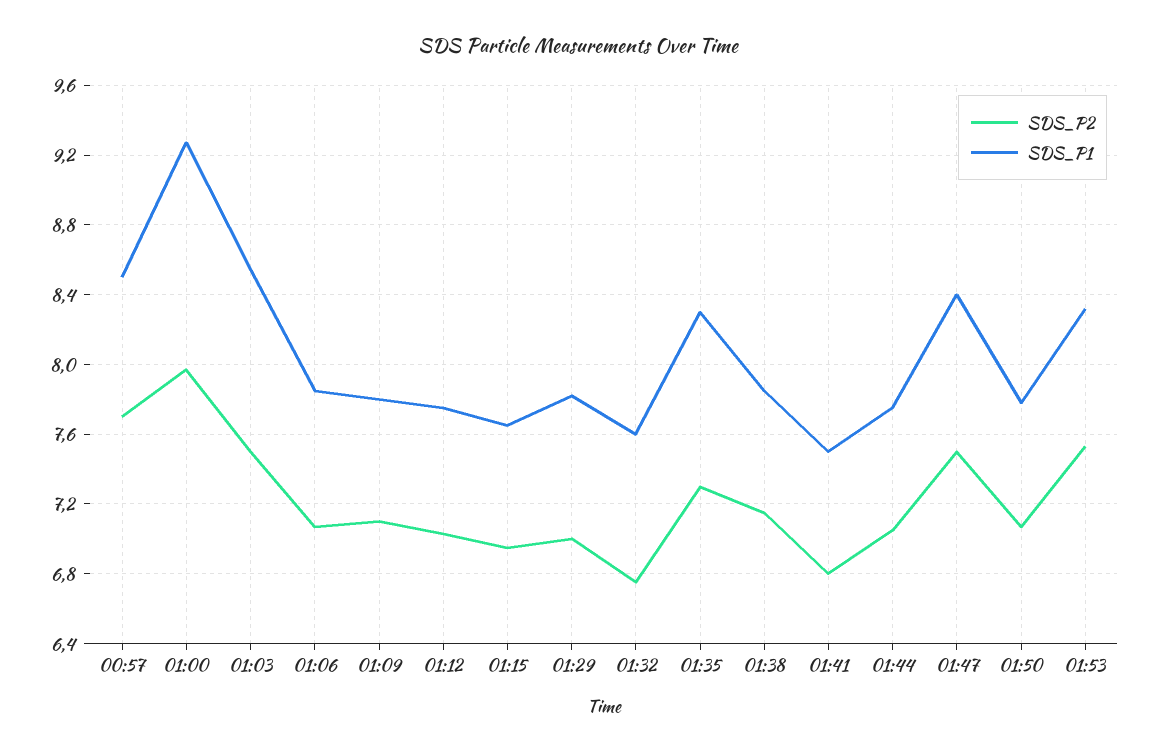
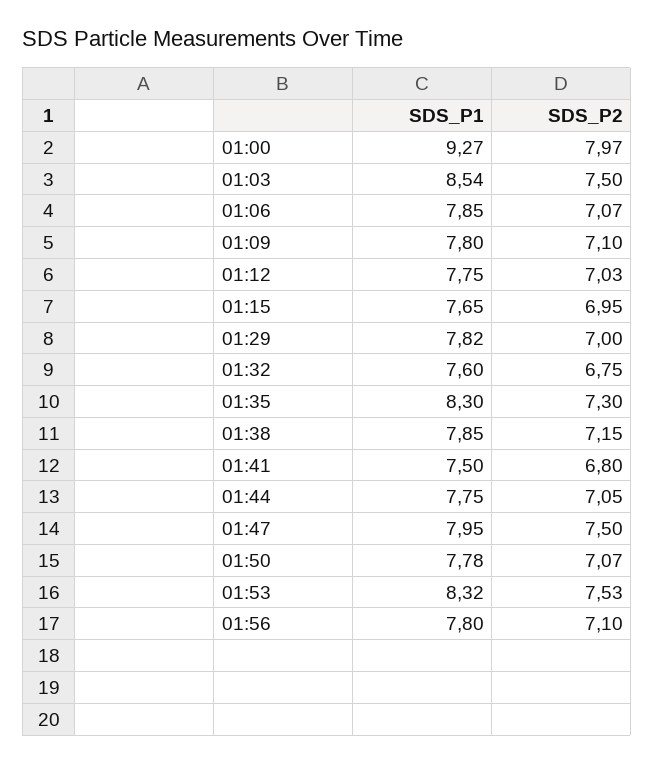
SDS_P2, 00:57: 7.7 -> none
SDS_P1, 00:57: 8.5 -> none
SDS_P1, 01:47: 8.4 -> 7.95
SDS_P1, 01:56: none -> 7.8
SDS_P2, 01:56: none -> 7.1

